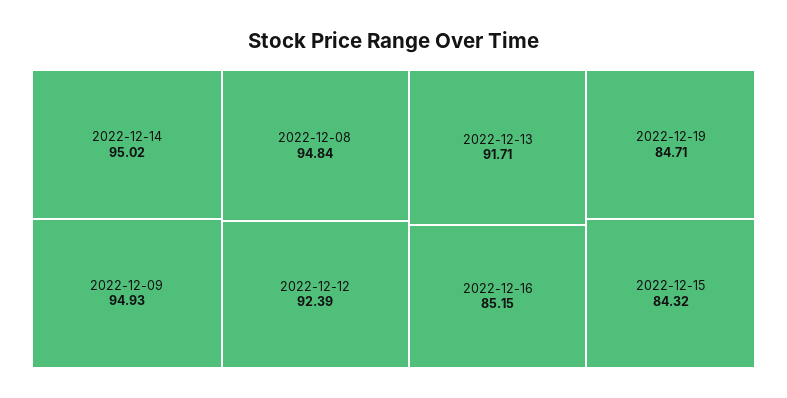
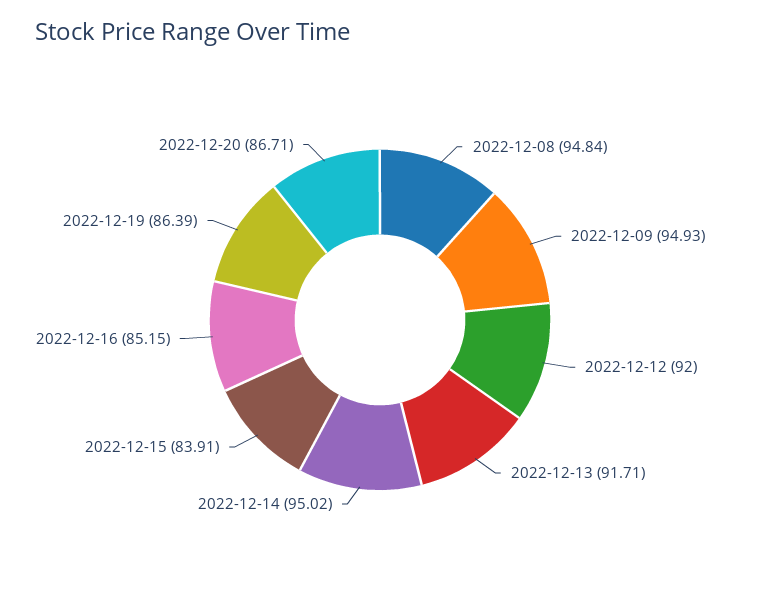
2022-12-12: 92.39 -> 92
2022-12-19: 84.71 -> 86.39
2022-12-15: 84.32 -> 83.91
2022-12-20: none -> 86.71

